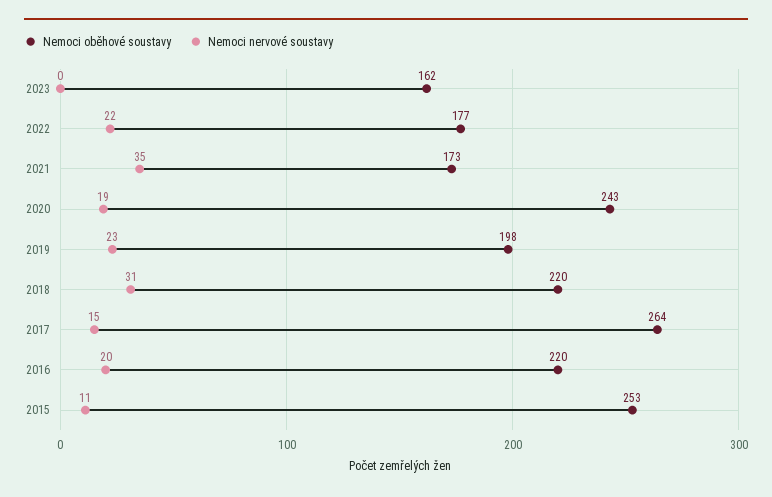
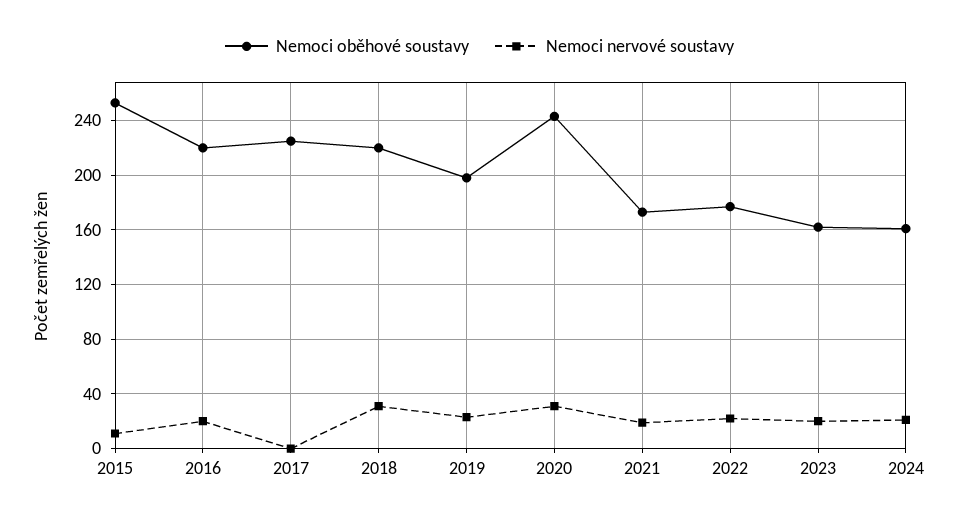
Nemoci nervové soustavy, 2023: 0 -> 20
Nemoci nervové soustavy, 2021: 35 -> 20
Nemoci nervové soustavy, 2020: 19 -> 30
Nemoci oběhové soustavy, 2017: 264 -> 225
Nemoci nervové soustavy, 2017: 15 -> 0
Nemoci oběhové soustavy, 2024: none -> 160
Nemoci nervové soustavy, 2024: none -> 20

